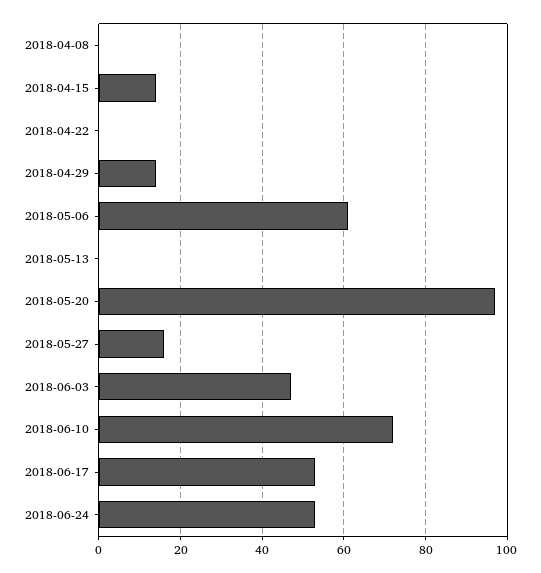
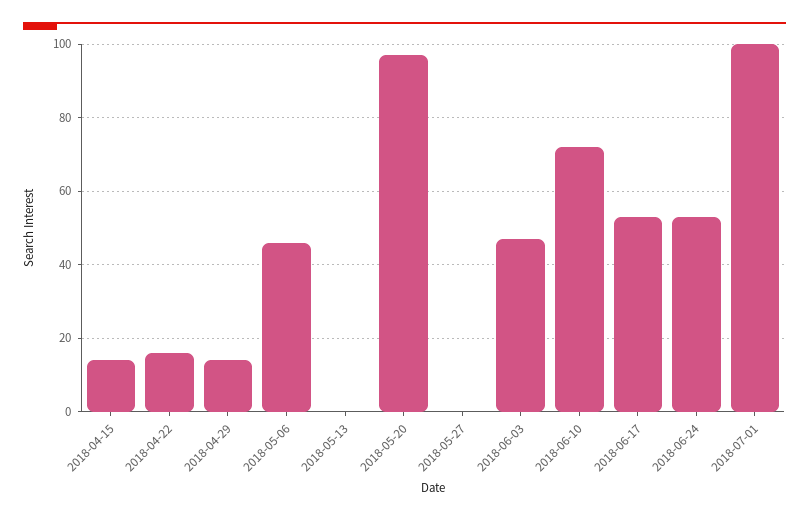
2018-04-08: 0 -> none
2018-04-22: 0 -> 15
2018-05-06: 60 -> 45
2018-05-27: 15 -> 0
2018-07-01: none -> 100

